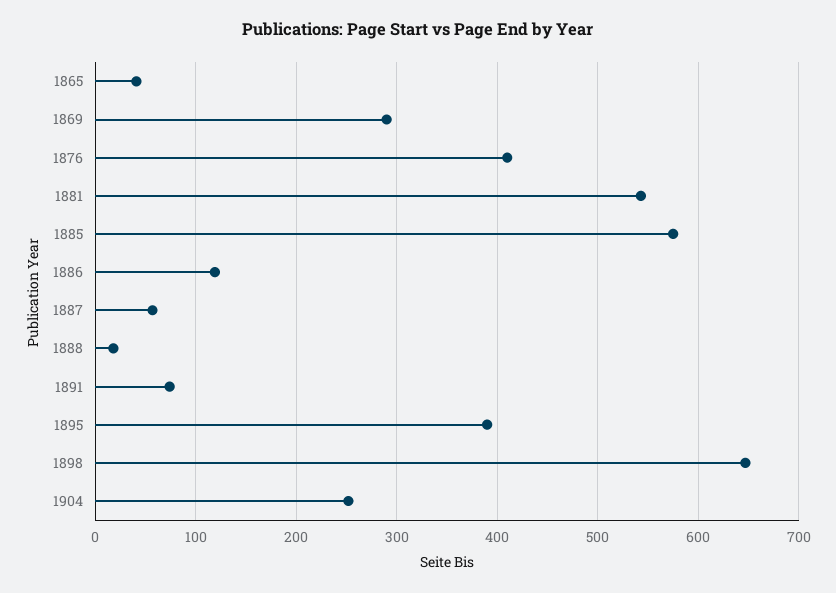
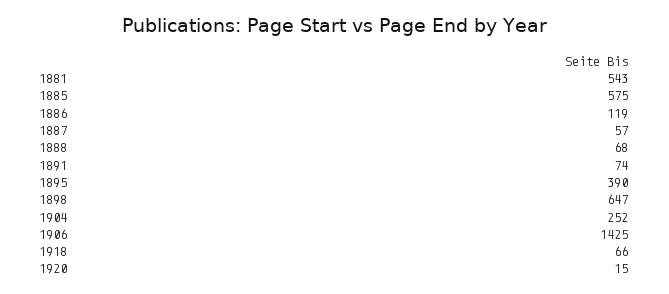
1865: 40 -> none
1869: 290 -> none
1876: 410 -> none
1888: 20 -> 68
1906: none -> 1425
1918: none -> 66
1920: none -> 15

